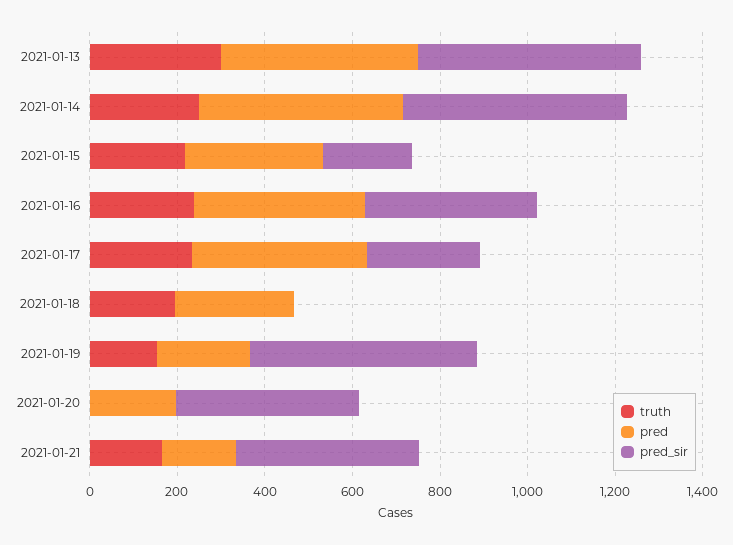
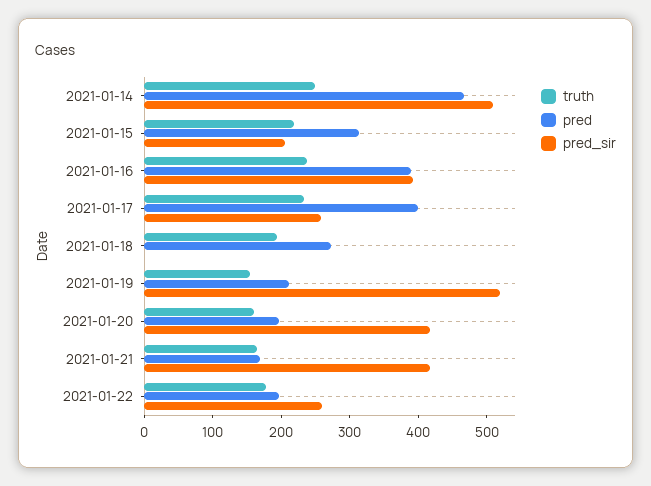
truth, 2021-01-13: 300 -> none
pred, 2021-01-13: 450 -> none
pred_sir, 2021-01-13: 500 -> none
truth, 2021-01-20: 0 -> 160
truth, 2021-01-22: none -> 180
pred, 2021-01-22: none -> 200
pred_sir, 2021-01-22: none -> 260

